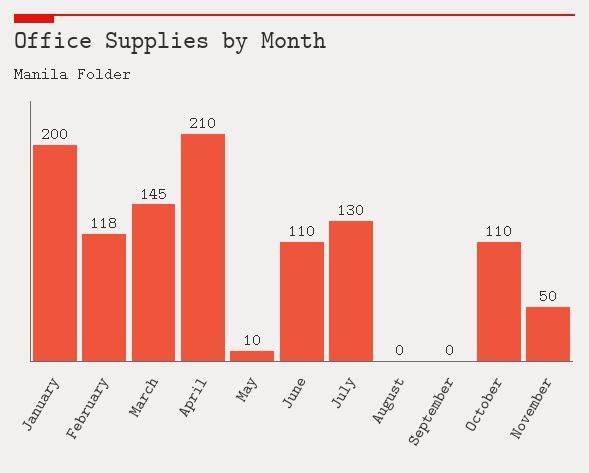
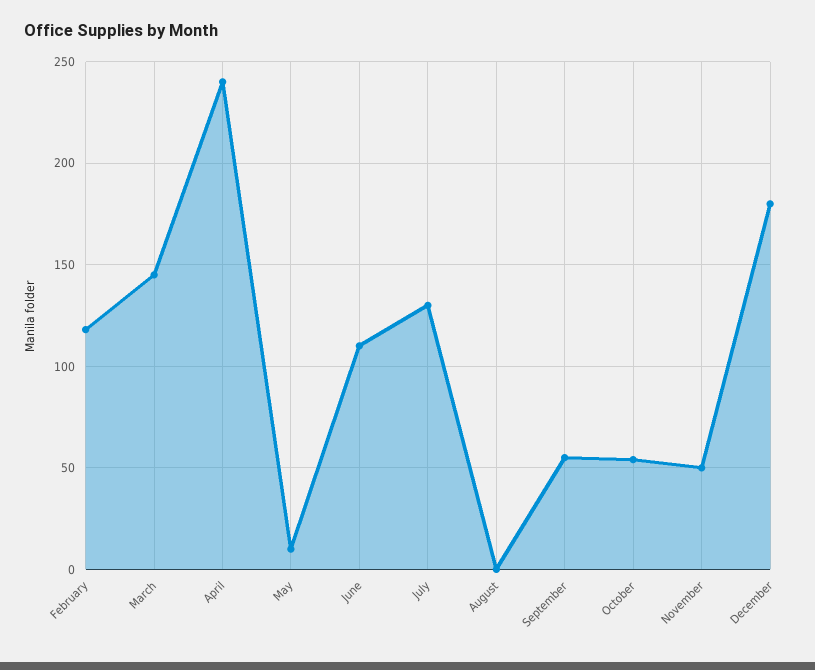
January: 200 -> none
April: 210 -> 240
September: 0 -> 55
October: 110 -> 55
December: none -> 180

